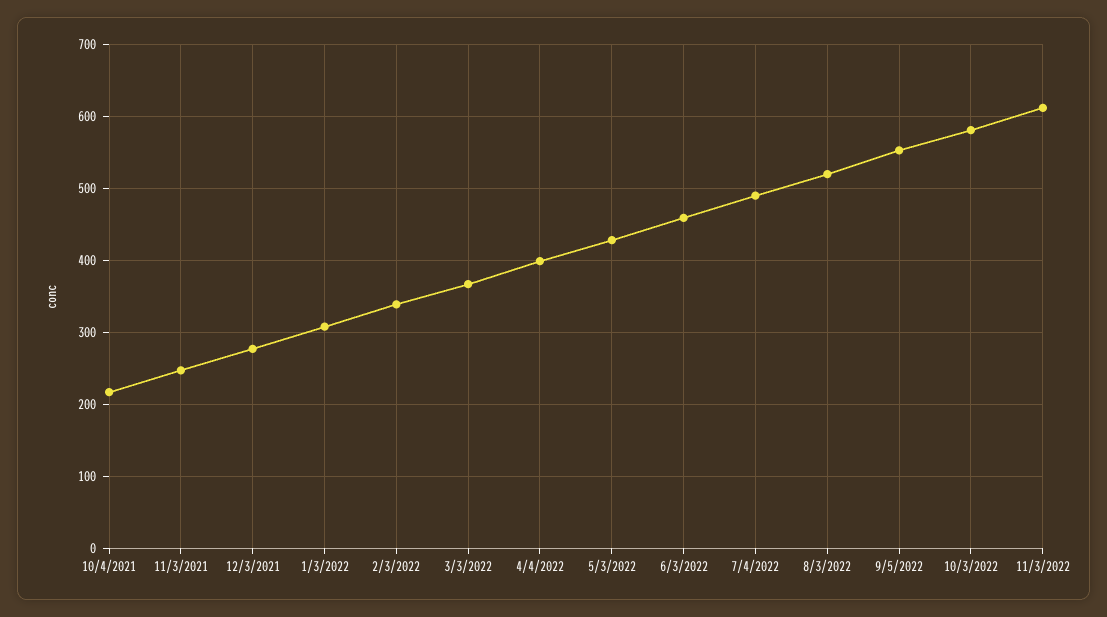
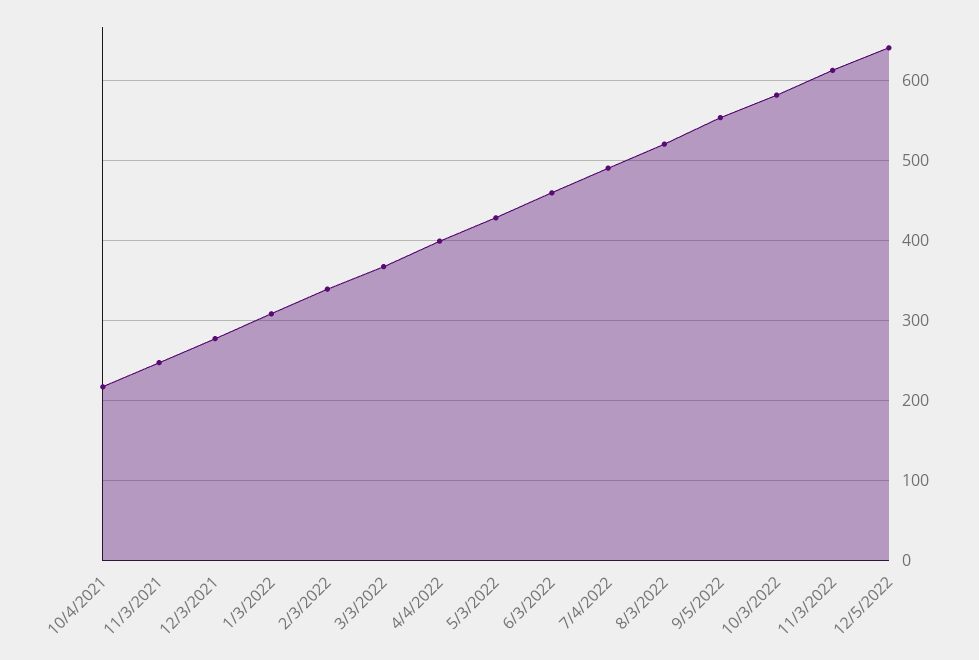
12/5/2022: none -> 640

